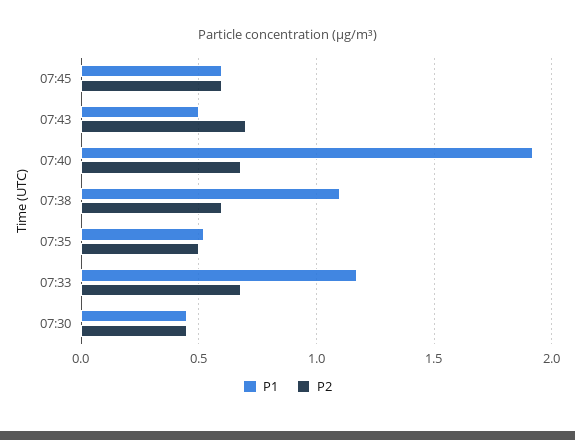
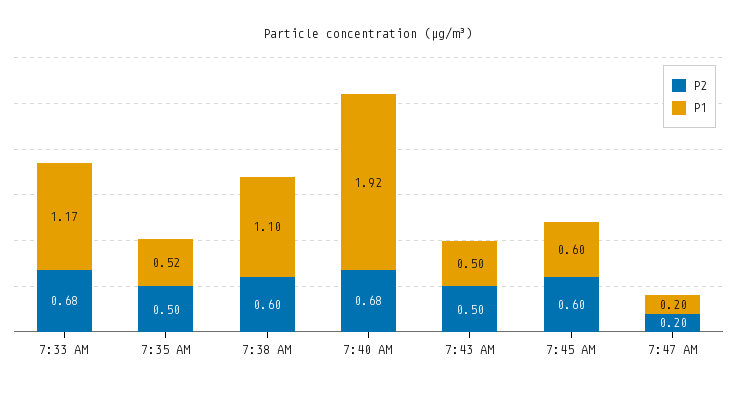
P2, 07:43: 0.7 -> 0.5
P1, 07:30: 0.45 -> none
P2, 07:30: 0.45 -> none
P2, 7:47 AM: none -> 0.2
P1, 7:47 AM: none -> 0.2

